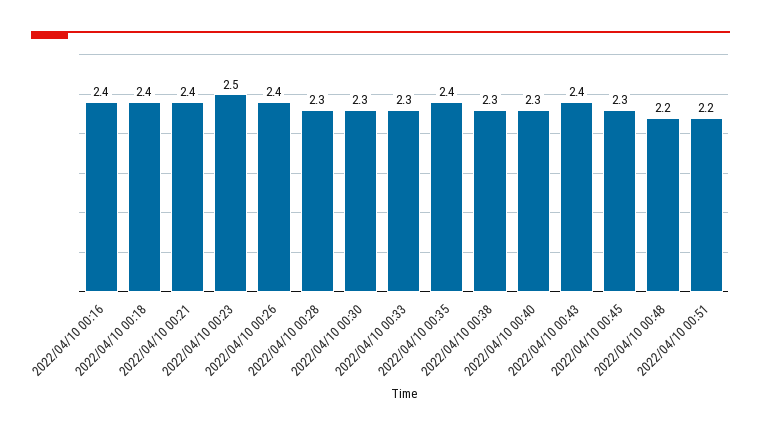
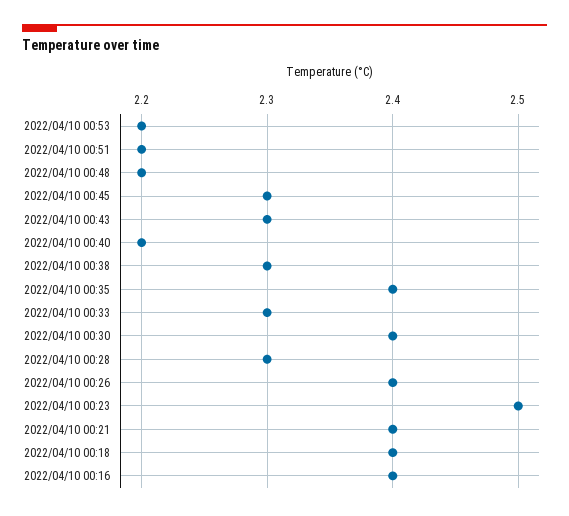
2022/04/10 00:30: 2.3 -> 2.4
2022/04/10 00:40: 2.3 -> 2.2
2022/04/10 00:43: 2.4 -> 2.3
2022/04/10 00:53: none -> 2.2

